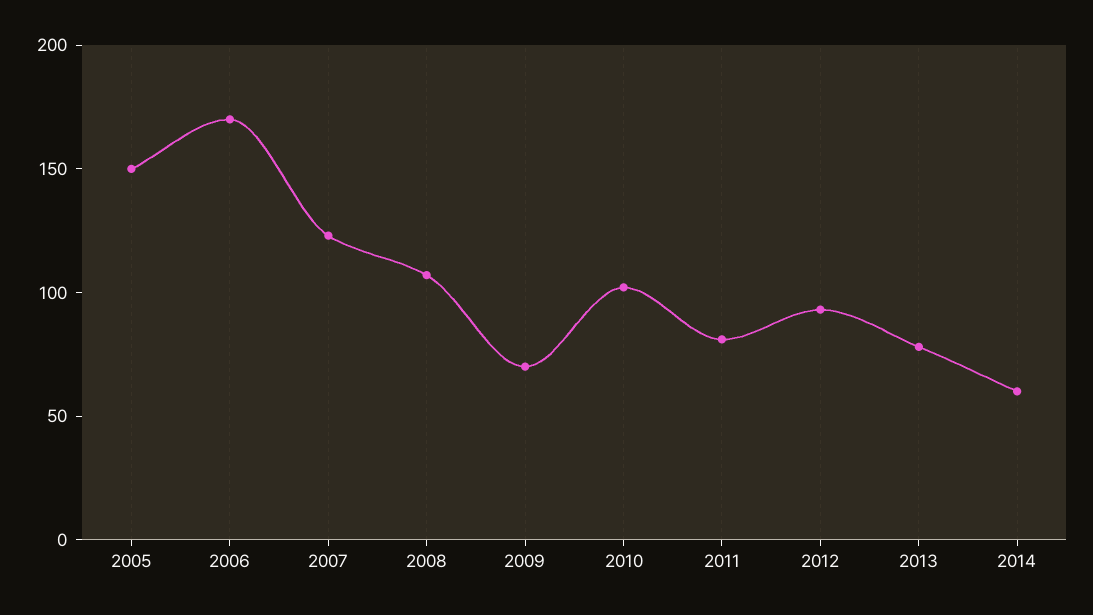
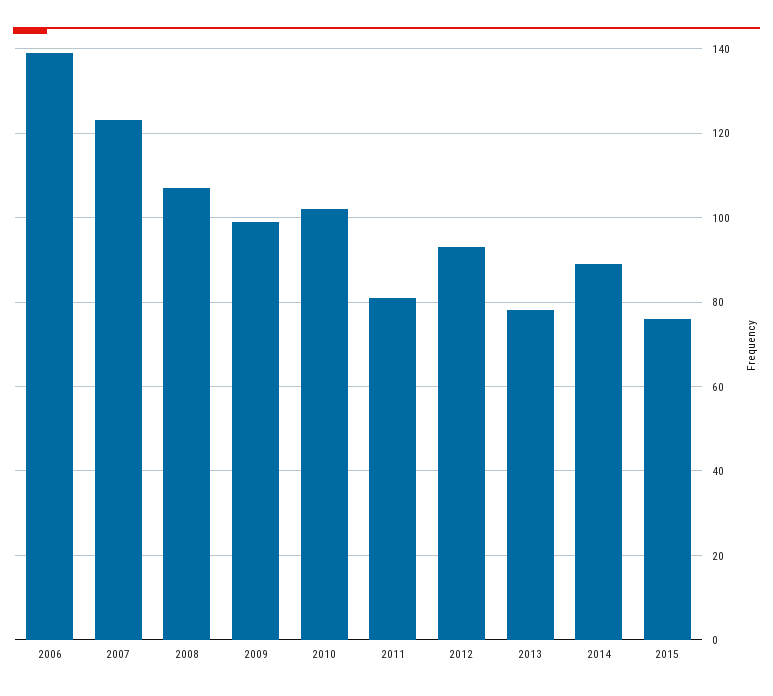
2005: 150 -> none
2006: 170 -> 140
2009: 70 -> 100
2014: 60 -> 90
2015: none -> 75

